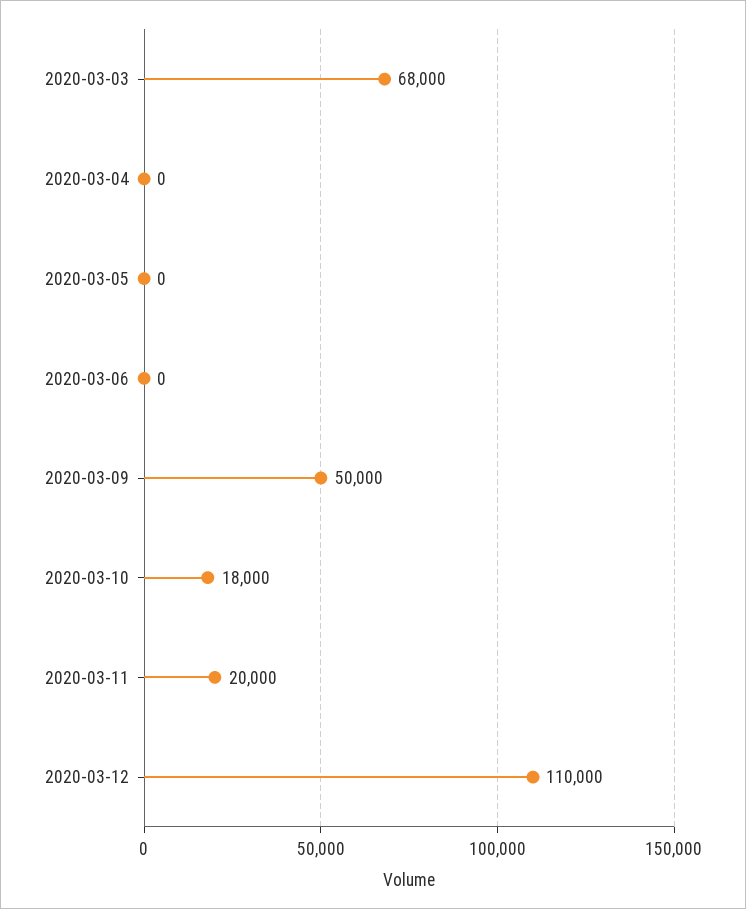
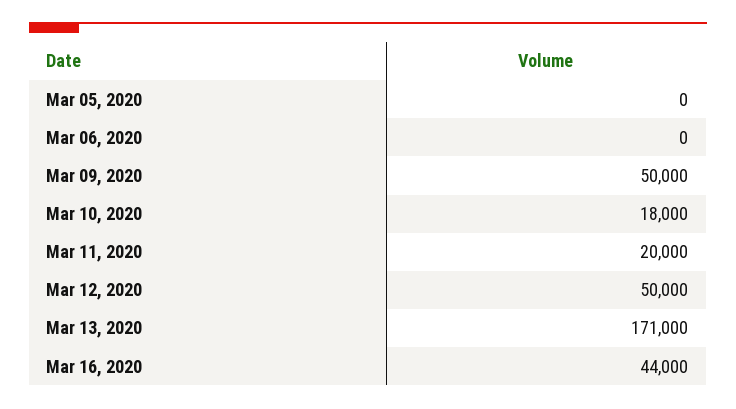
2020-03-03: 68000 -> none
2020-03-04: 0 -> none
2020-03-12: 110000 -> 50000
Mar 13, 2020: none -> 171000
Mar 16, 2020: none -> 44000

